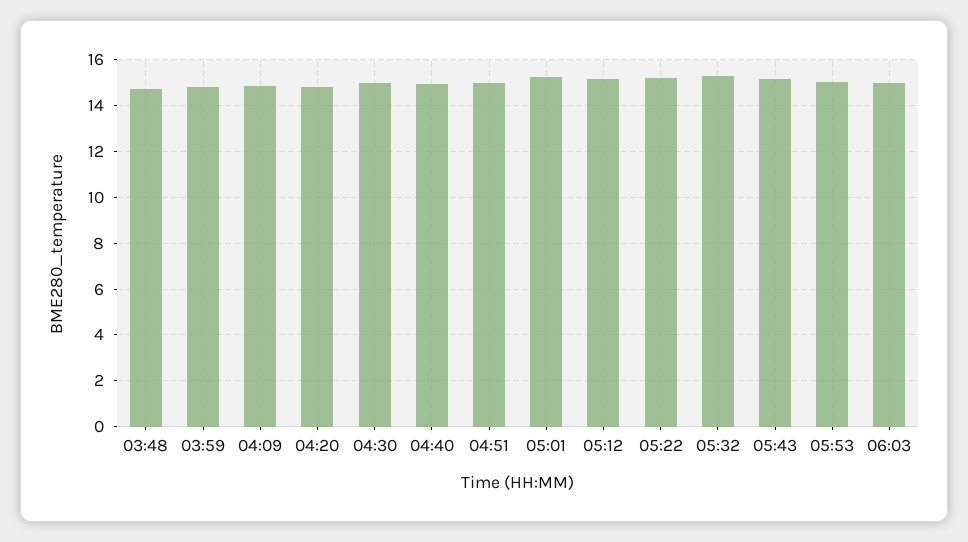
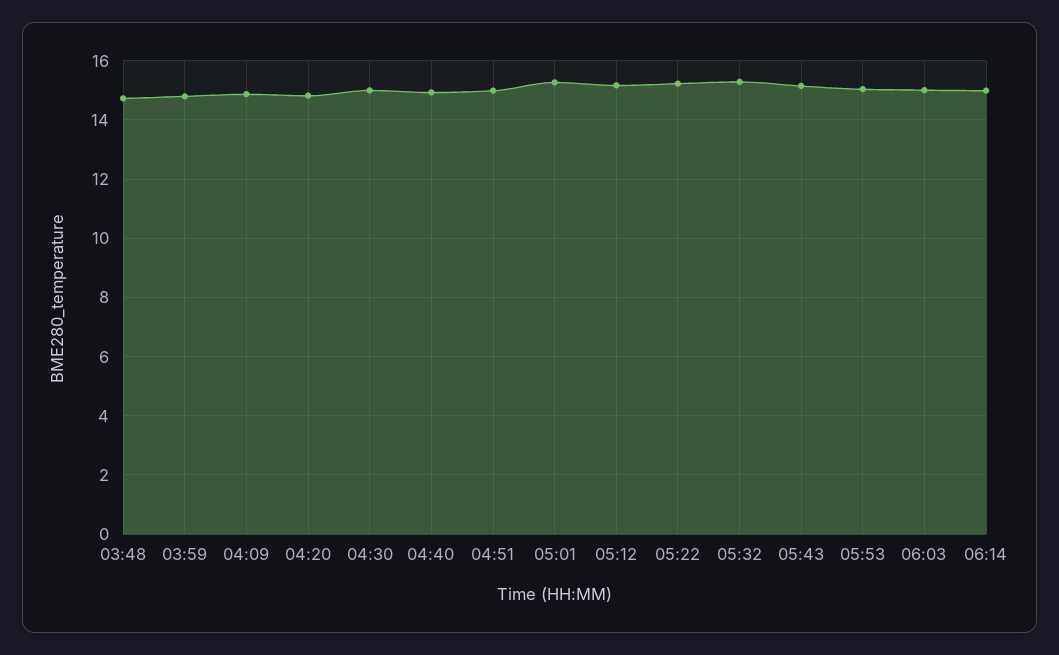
06:14: none -> 15

